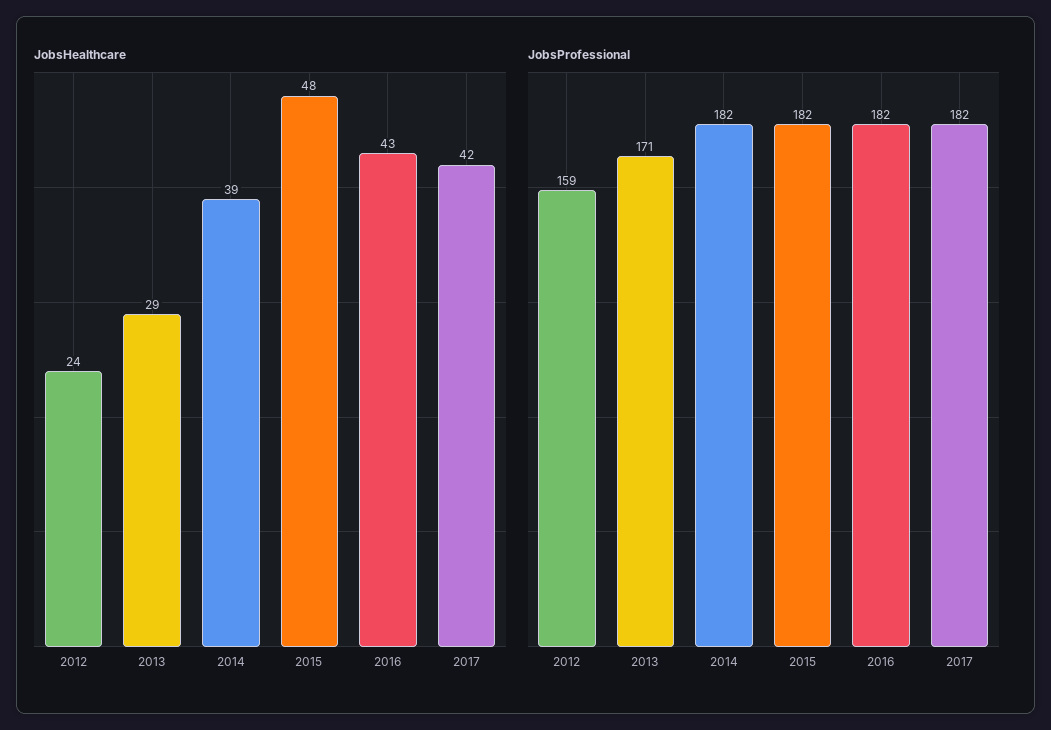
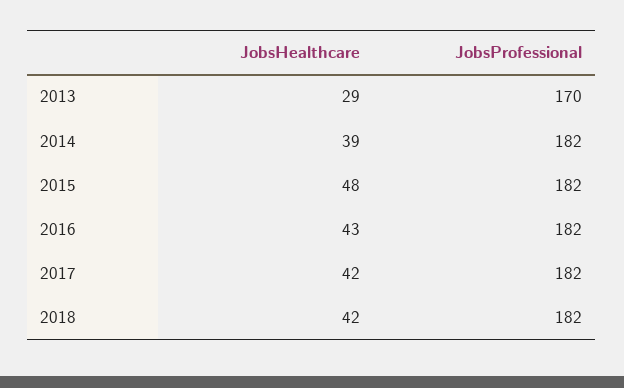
JobsHealthcare, 2012: 24 -> none
JobsProfessional, 2012: 159 -> none
JobsProfessional, 2013: 171 -> 170
JobsHealthcare, 2018: none -> 42
JobsProfessional, 2018: none -> 182

